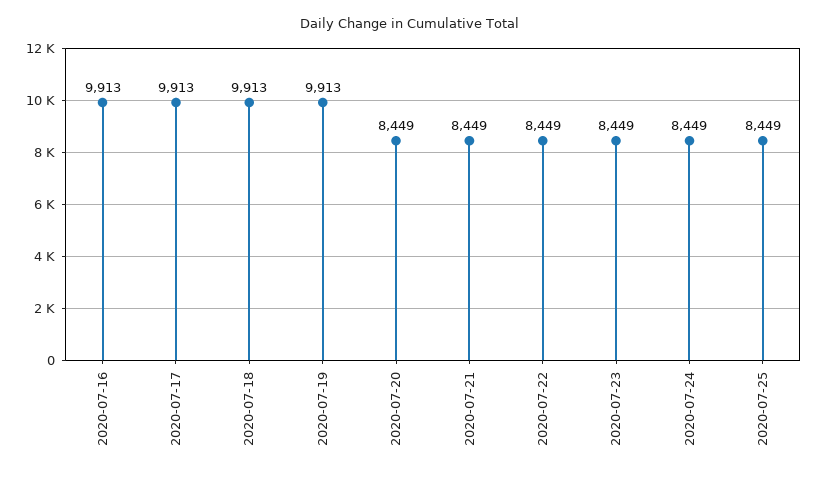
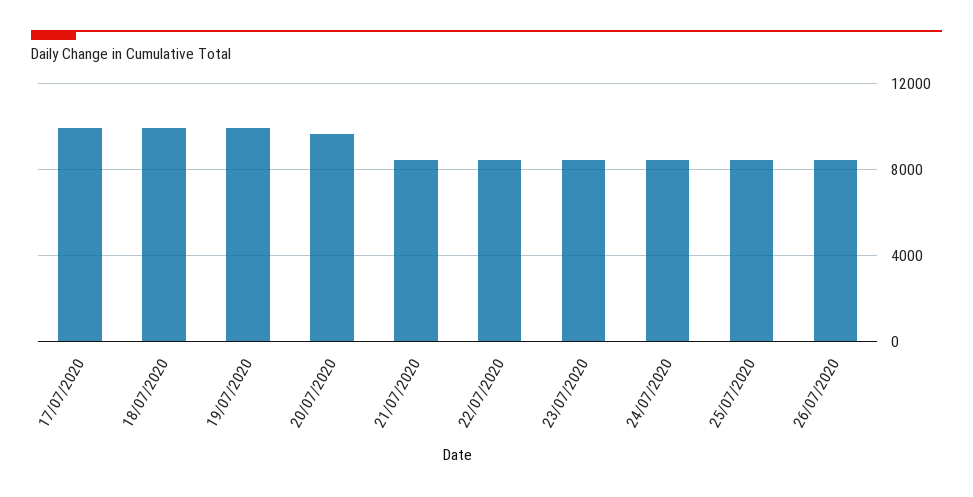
2020-07-16: 9913 -> none
2020-07-20: 8449 -> 9500
26/07/2020: none -> 8500

